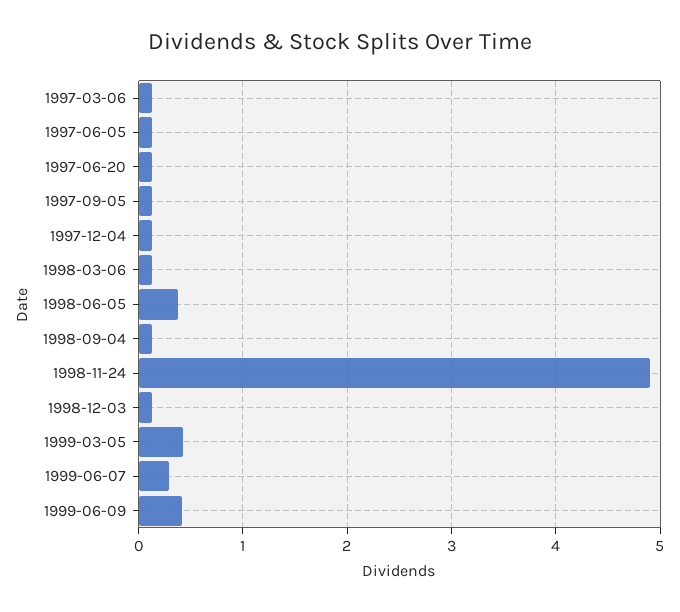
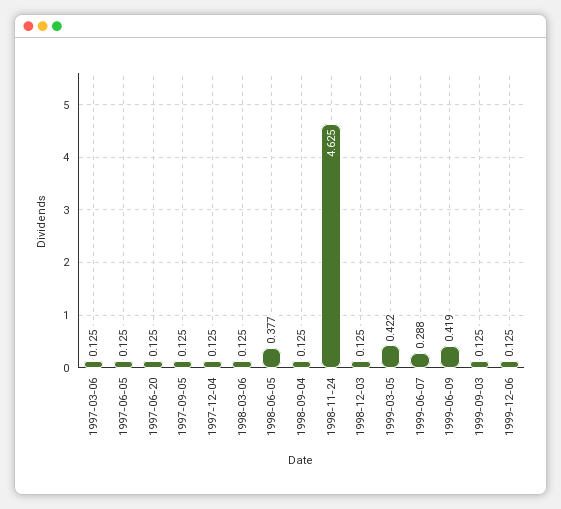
1998-11-24: 4.9 -> 4.625
1999-09-03: none -> 0.125
1999-12-06: none -> 0.125

